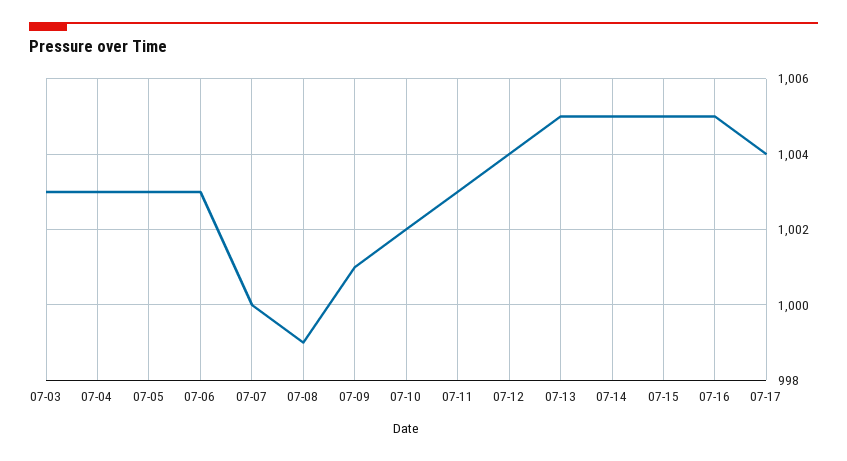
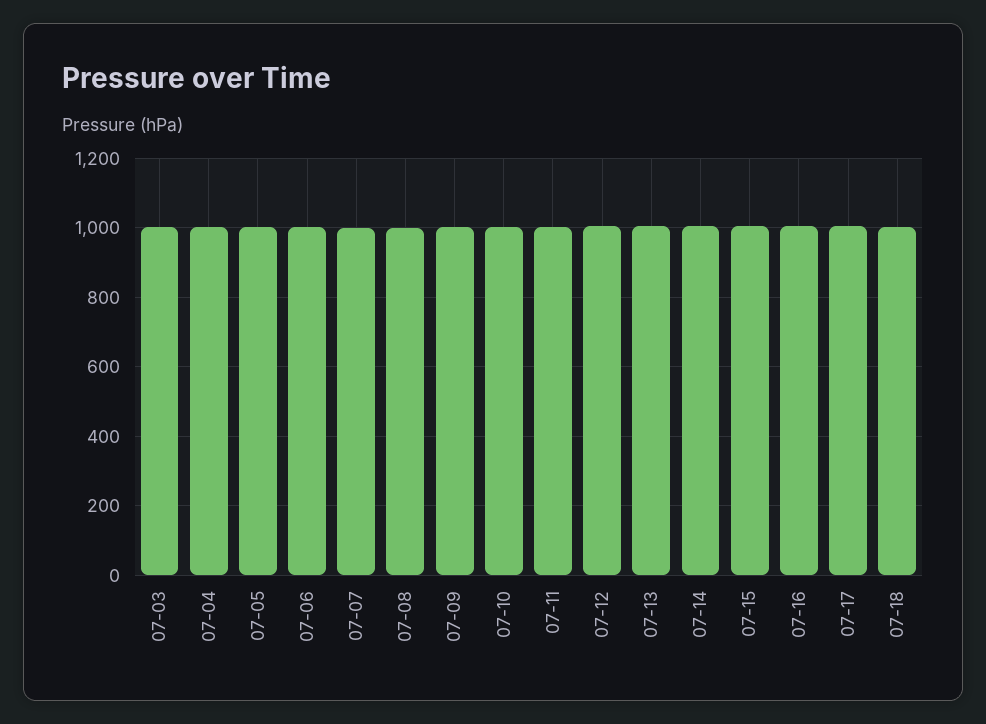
07-18: none -> 1000

